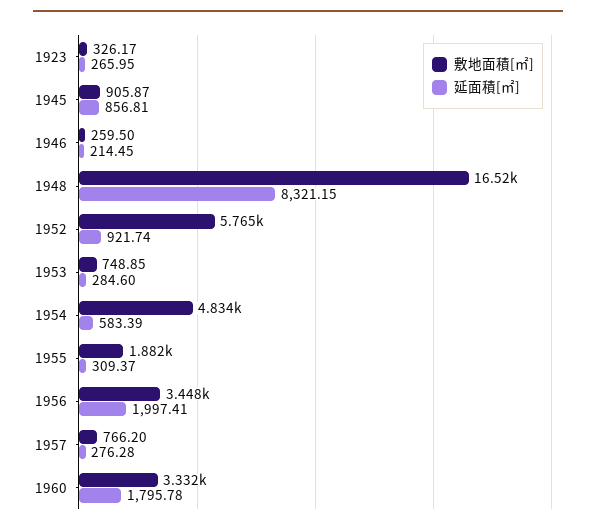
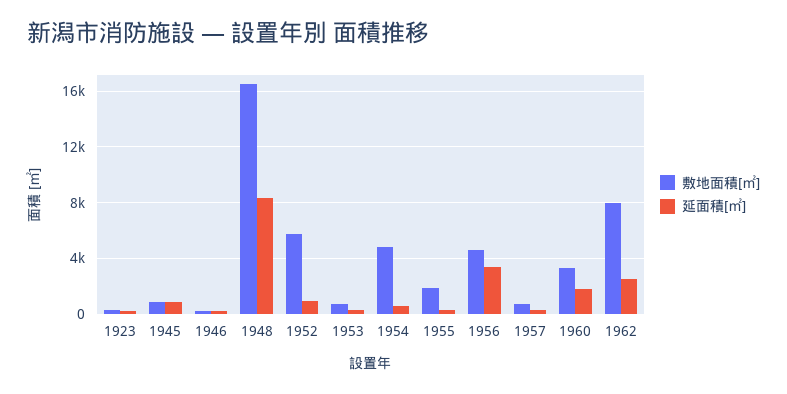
敷地面積[㎡], 1956: 3448 -> 4500
延面積[㎡], 1956: 1997.41 -> 3500
敷地面積[㎡], 1962: none -> 8000
延面積[㎡], 1962: none -> 2500

